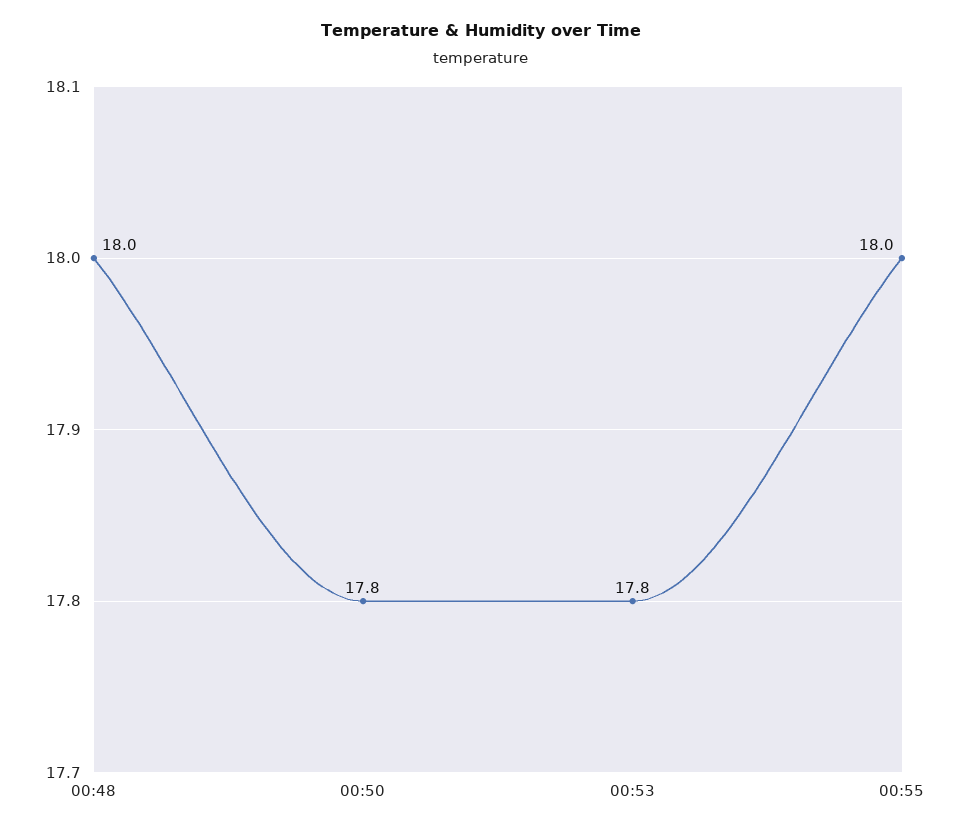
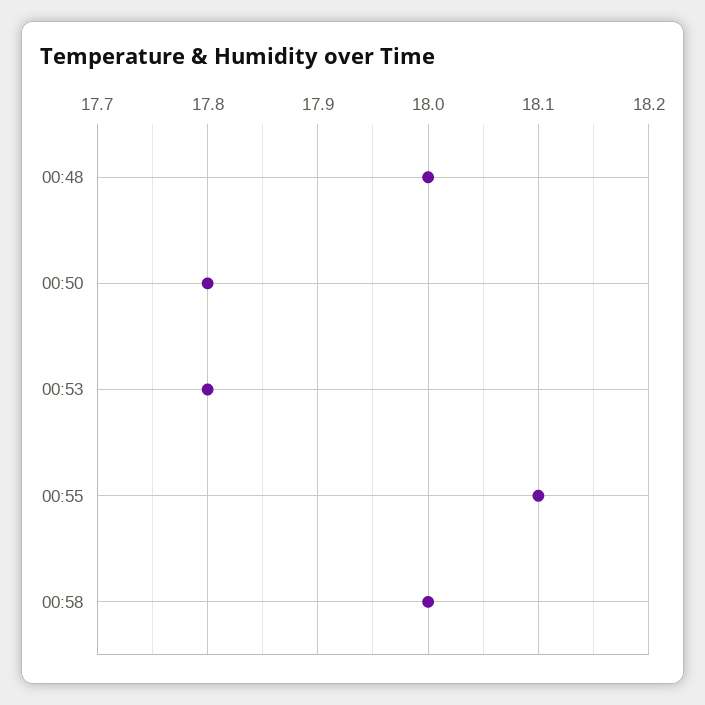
00:55: 18 -> 18.1
00:58: none -> 18

